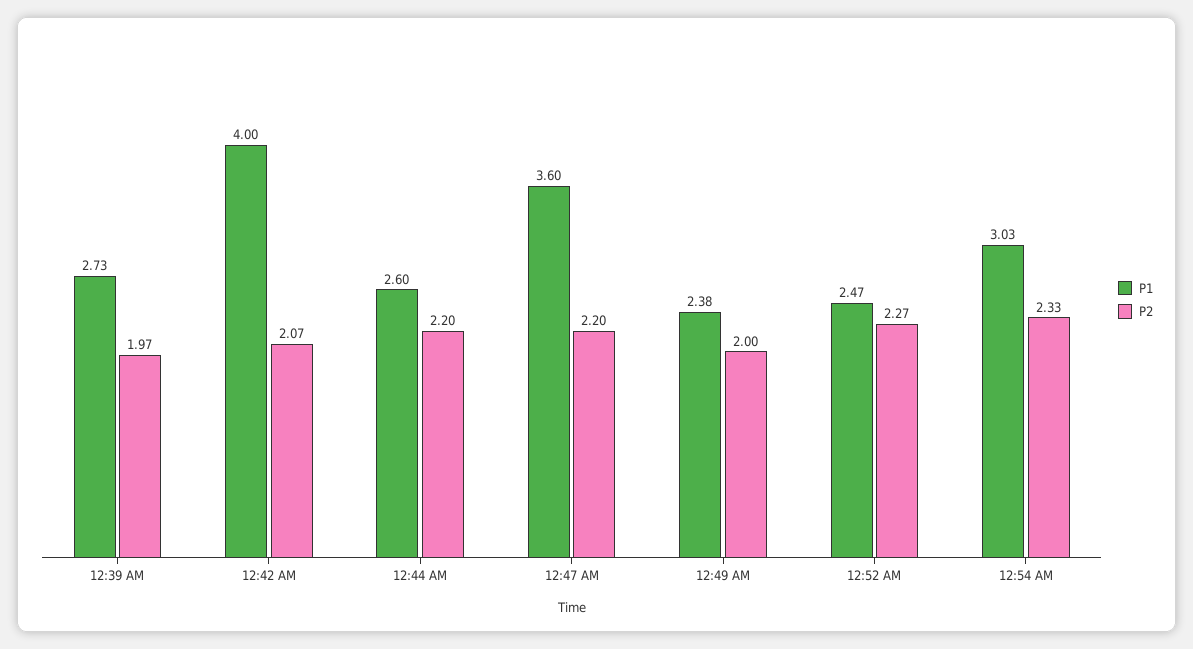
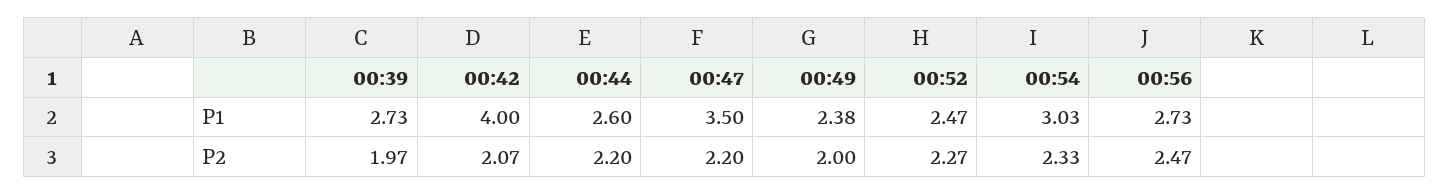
P1, 12:47 AM: 3.6 -> 3.5
P1, 00:56: none -> 2.73
P2, 00:56: none -> 2.47

